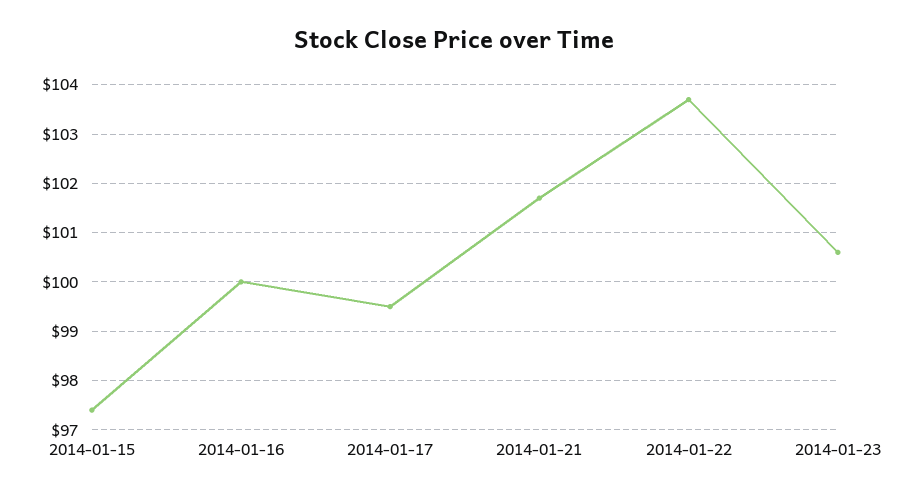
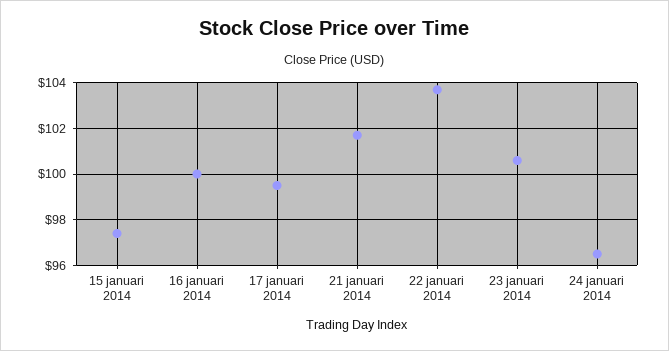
24 januari 2014: none -> 96.5

